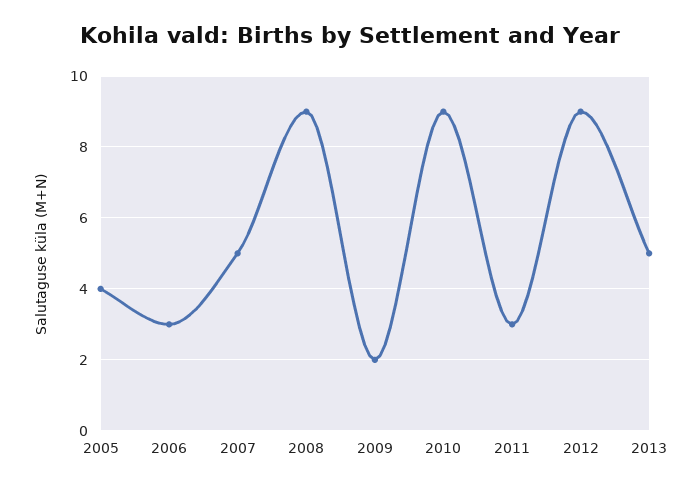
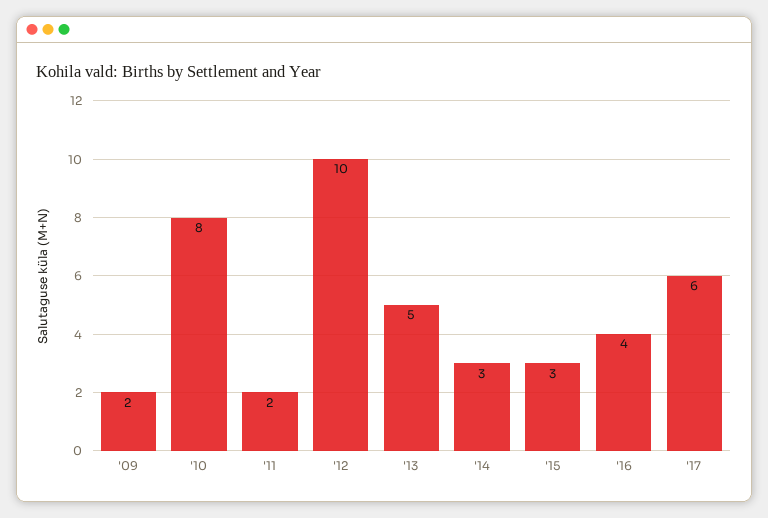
2005: 4 -> none
2006: 3 -> none
2007: 5 -> none
2008: 9 -> none
2010: 9 -> 8
2011: 3 -> 2
2012: 9 -> 10
'14: none -> 3
'15: none -> 3
'16: none -> 4
'17: none -> 6

